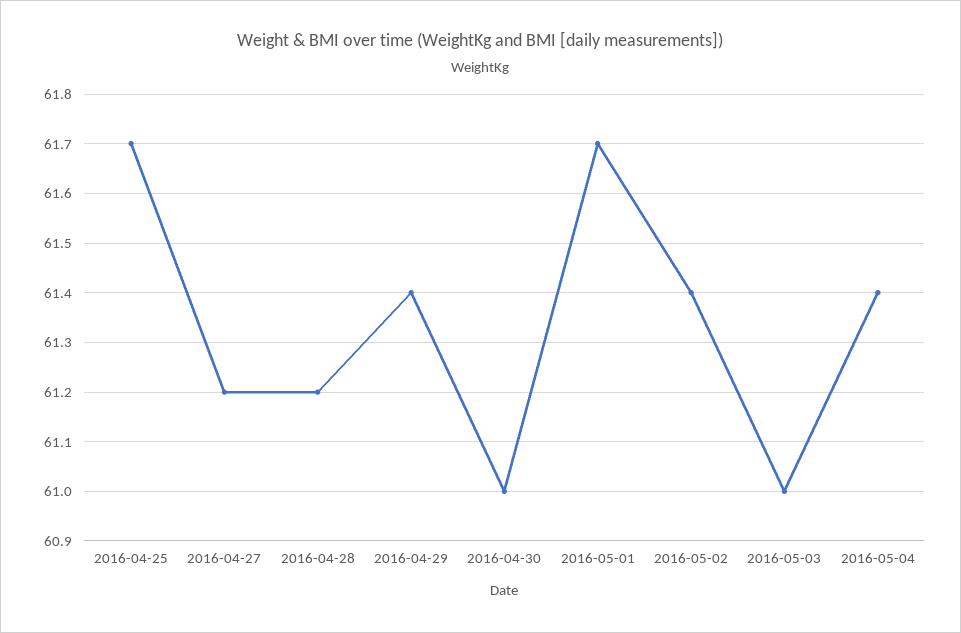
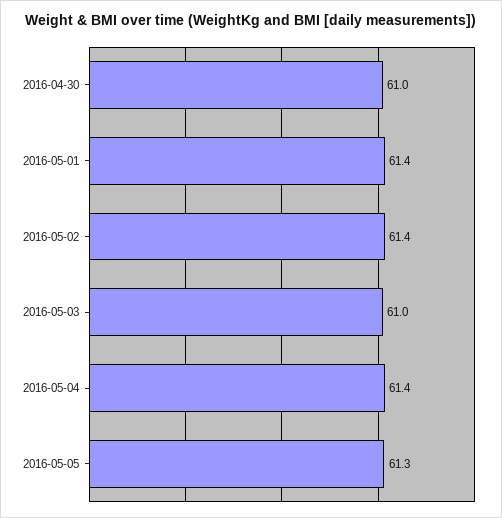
2016-04-25: 61.7 -> none
2016-04-27: 61.2 -> none
2016-04-28: 61.2 -> none
2016-04-29: 61.4 -> none
2016-05-01: 61.7 -> 61.4
2016-05-05: none -> 61.3

